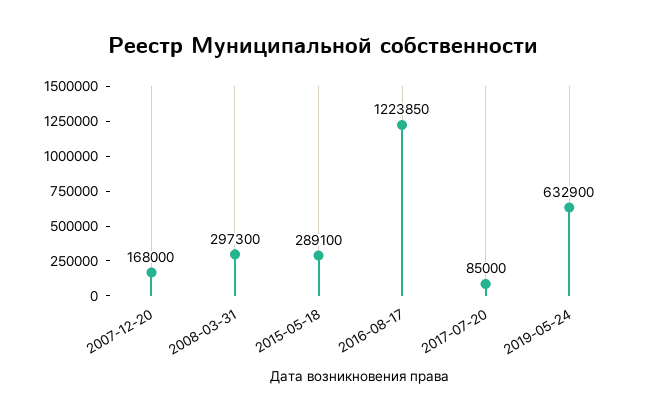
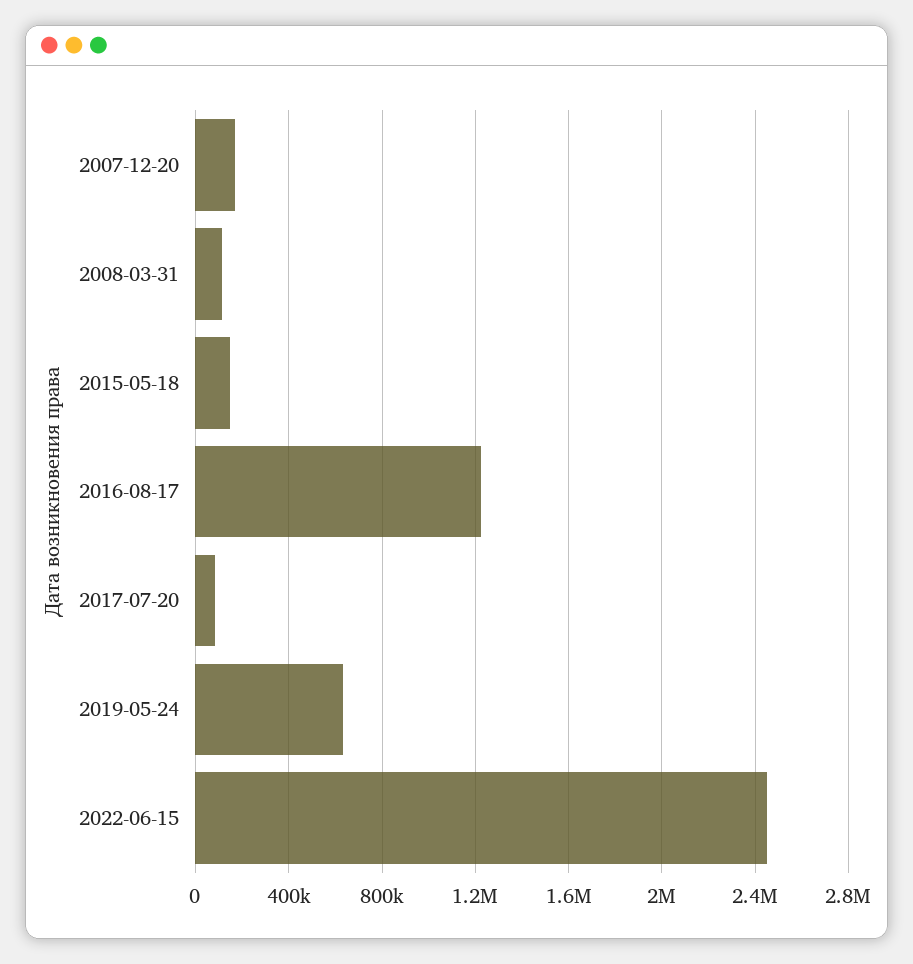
2008-03-31: 297300 -> 100000
2015-05-18: 289100 -> 150000
2022-06-15: none -> 2450000

